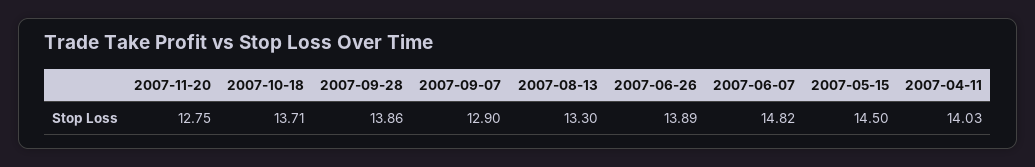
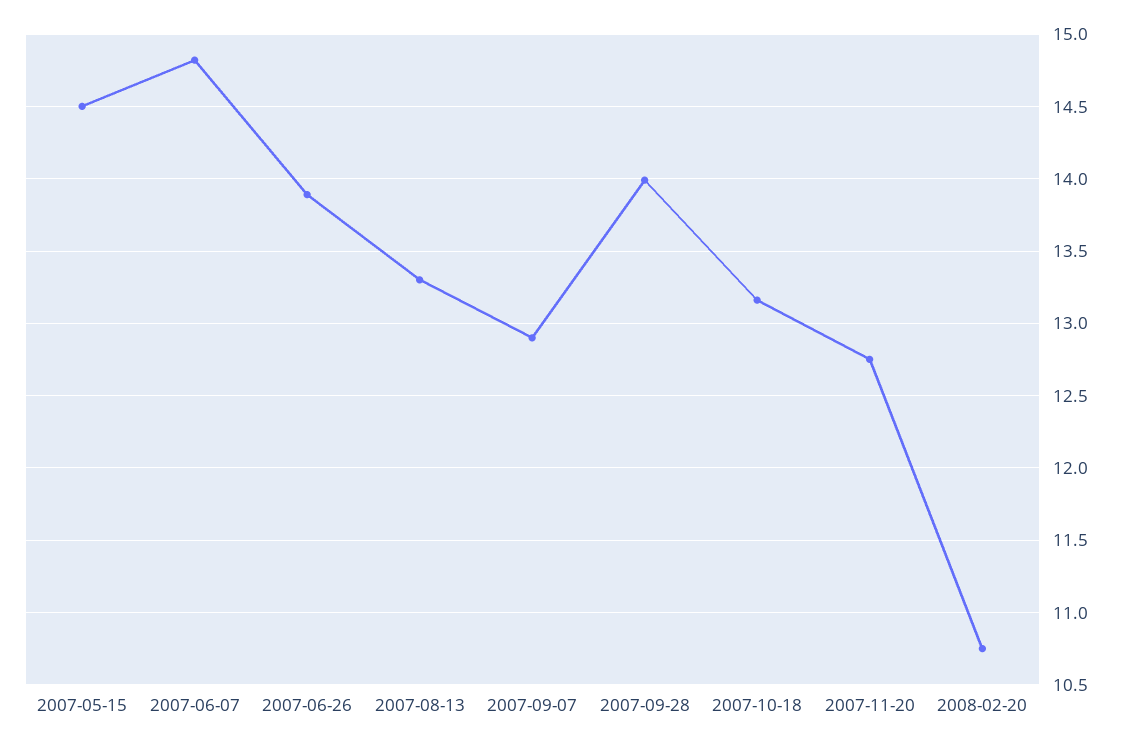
2007-10-18: 13.71 -> 13.15
2007-09-28: 13.86 -> 14
2007-04-11: 14.03 -> none
2008-02-20: none -> 10.75

